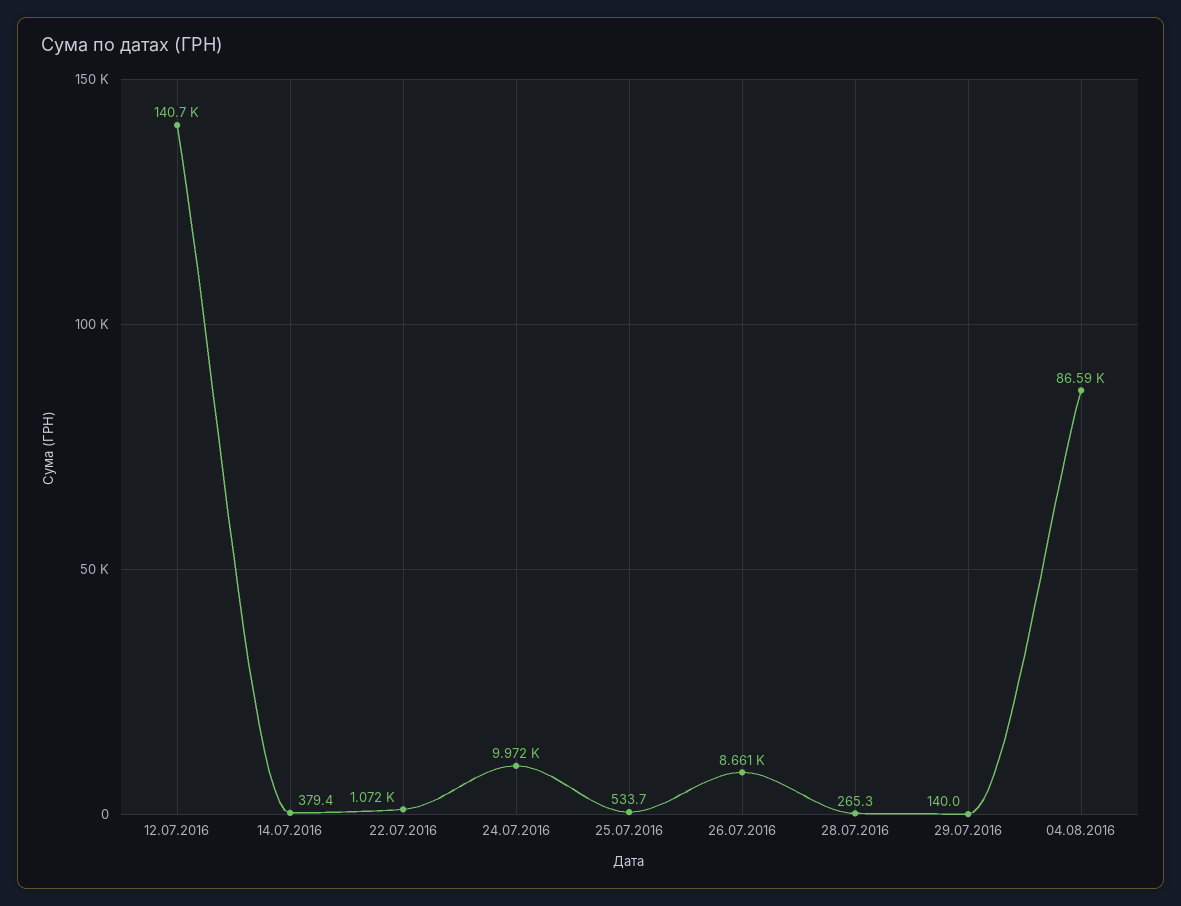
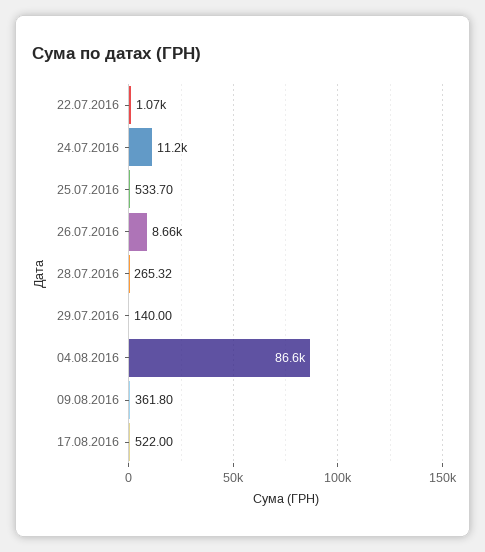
12.07.2016: 140700 -> none
14.07.2016: 379.4 -> none
24.07.2016: 9972 -> 11200
09.08.2016: none -> 361.8
17.08.2016: none -> 522

